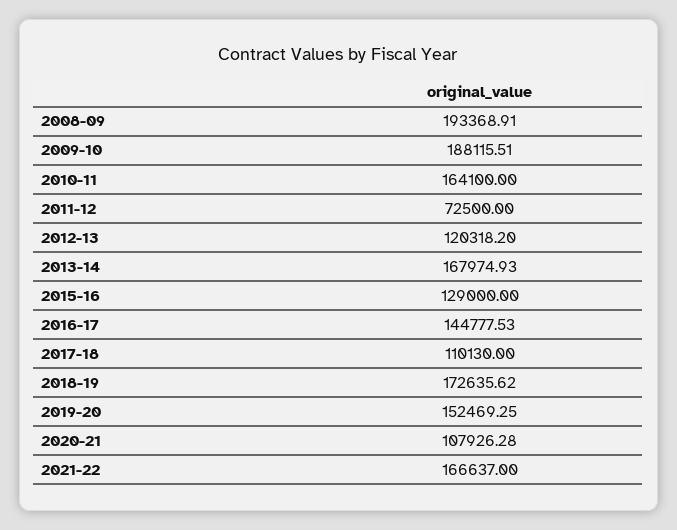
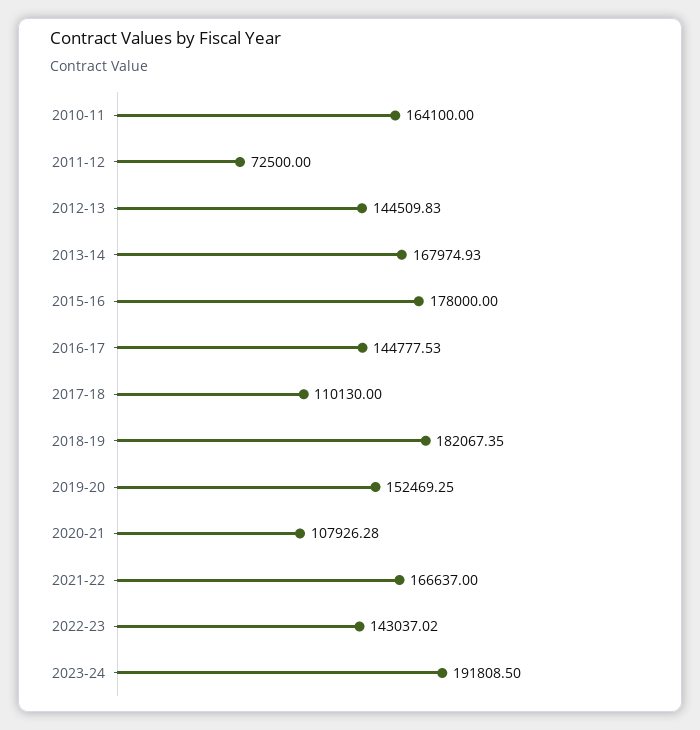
2008-09: 193368.91 -> none
2009-10: 188115.51 -> none
2012-13: 120318.2 -> 144509.83
2015-16: 129000 -> 178000
2018-19: 172635.62 -> 182067.35
2022-23: none -> 143037.02
2023-24: none -> 191808.5

